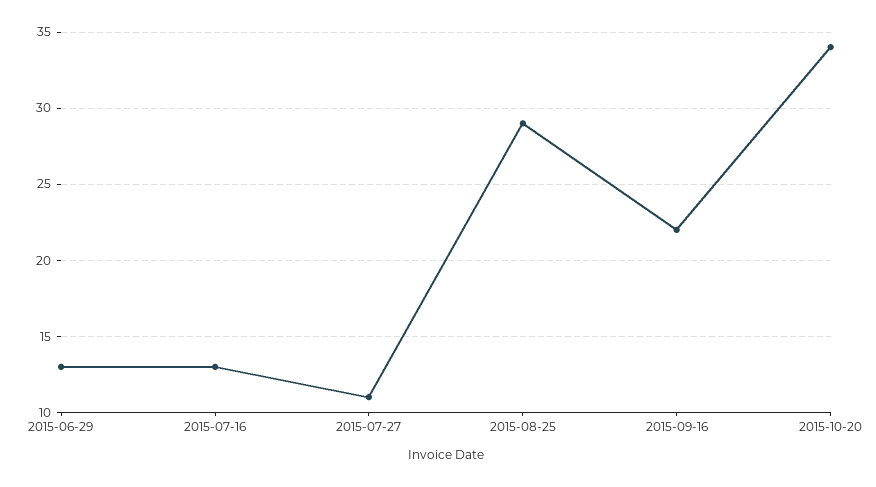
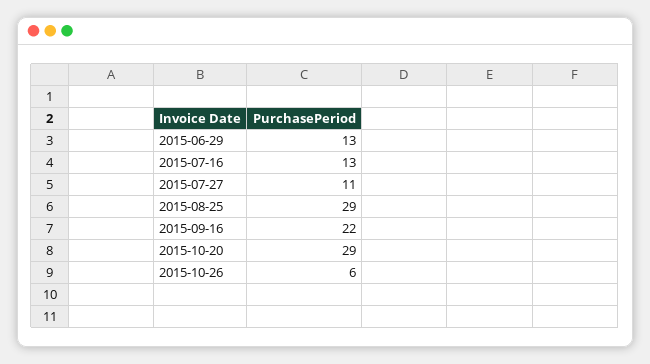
2015-10-20: 34 -> 29
2015-10-26: none -> 6

